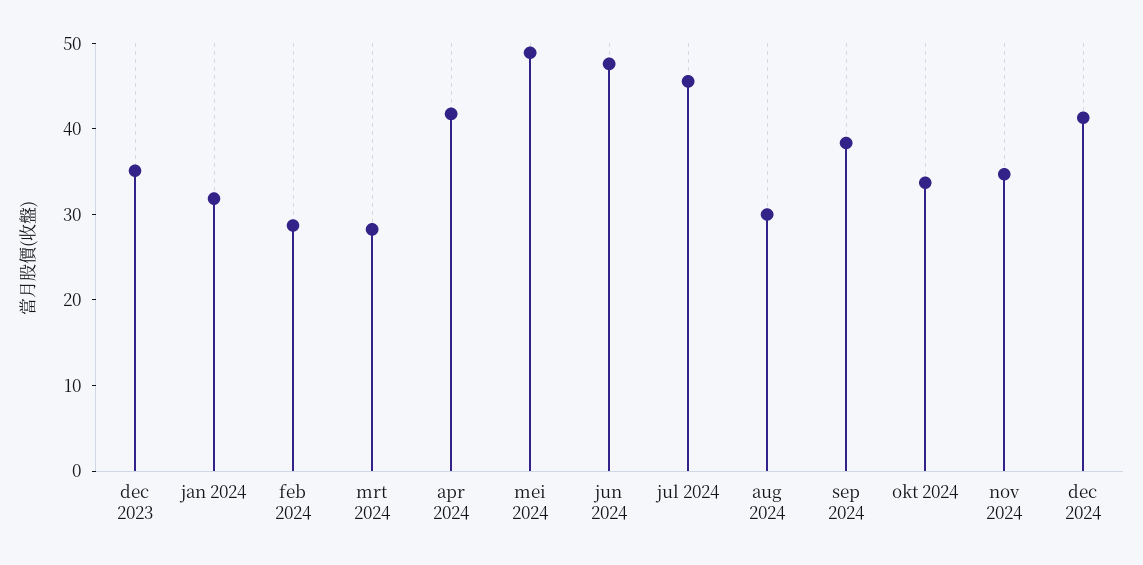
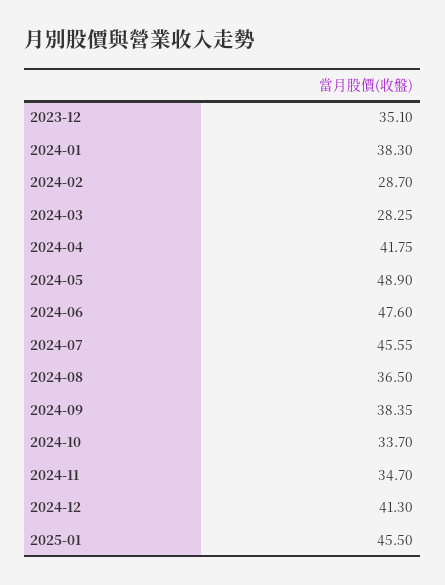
jan 2024: 32 -> 38.3
aug 2024: 30 -> 36.5
2025-01: none -> 45.5

